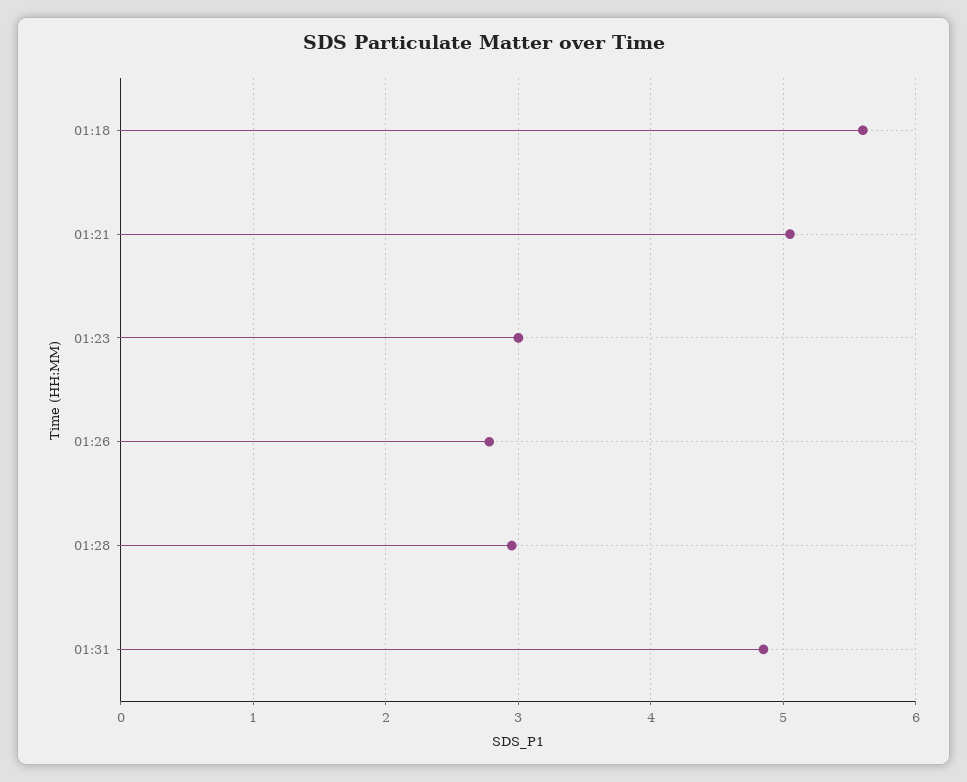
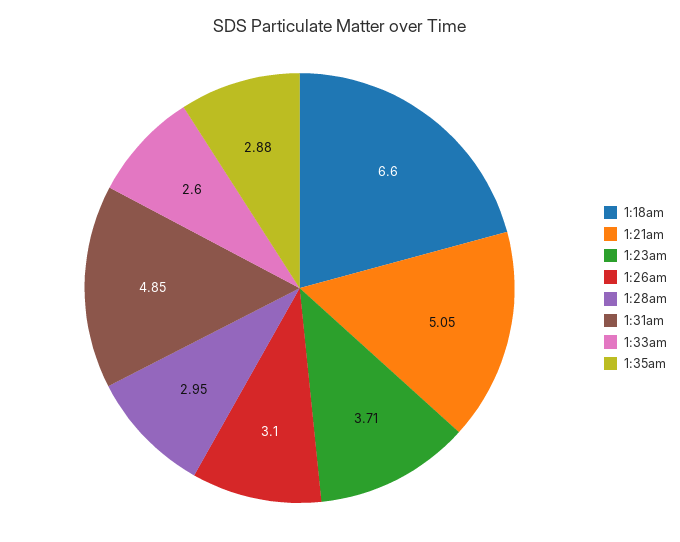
01:18: 5.6 -> 6.6
01:23: 3 -> 3.71
01:26: 2.8 -> 3.1
1:33am: none -> 2.6
1:35am: none -> 2.88

